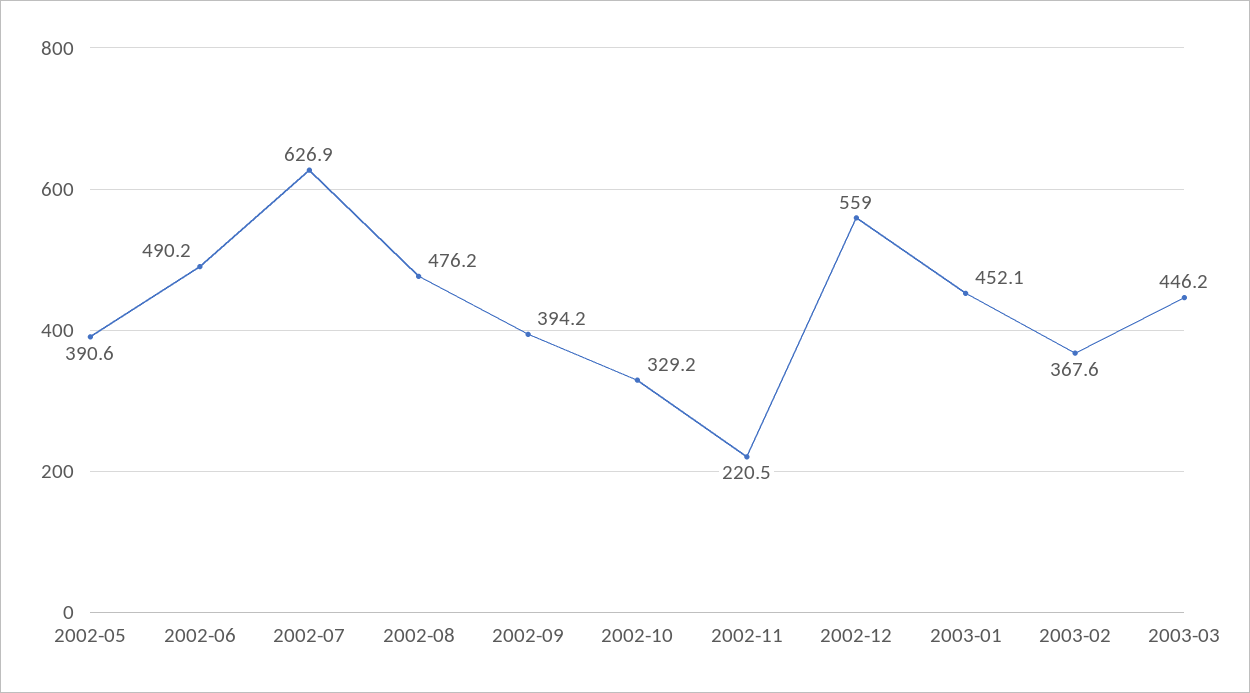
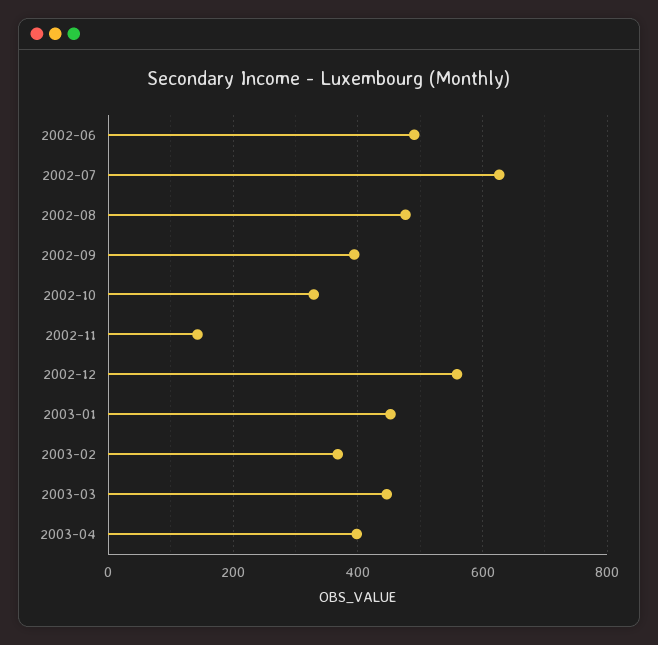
2002-05: 390.6 -> none
2002-11: 220.5 -> 140
2003-04: none -> 400

